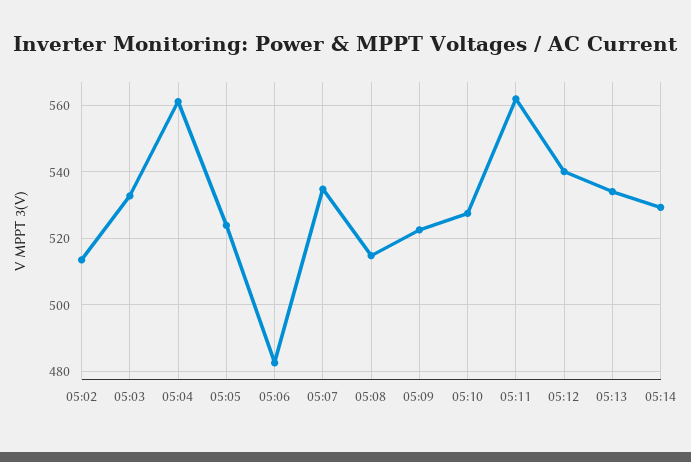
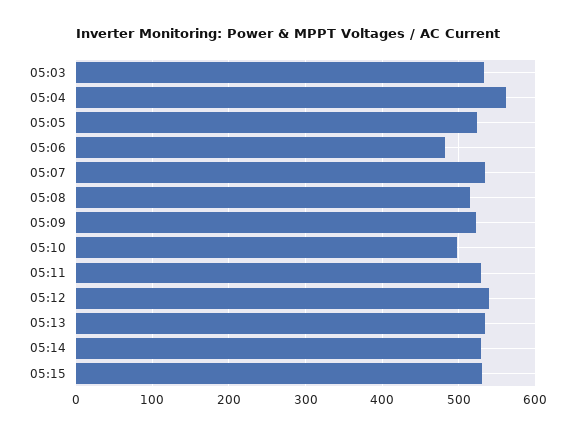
05:02: 514 -> none
05:10: 528 -> 500
05:11: 562 -> 530
05:15: none -> 530

